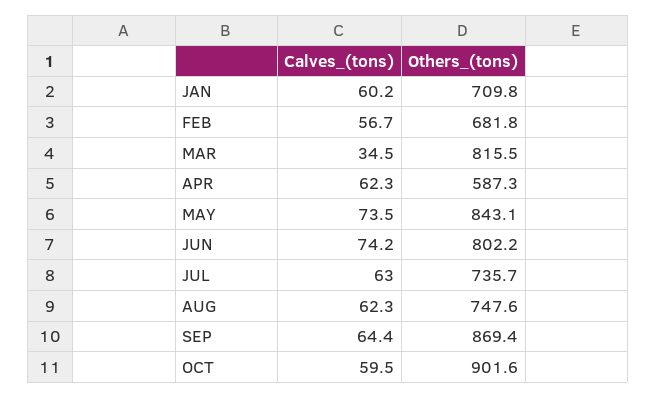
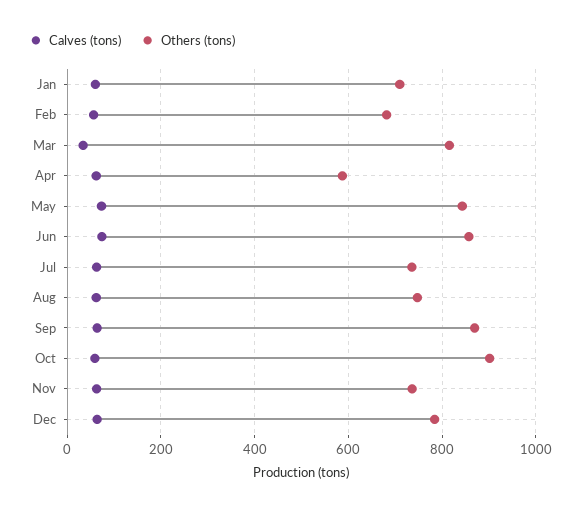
Others_(tons), JUN: 802.2 -> 860
Calves_(tons), Nov: none -> 60
Others_(tons), Nov: none -> 740
Calves_(tons), Dec: none -> 60
Others_(tons), Dec: none -> 780

